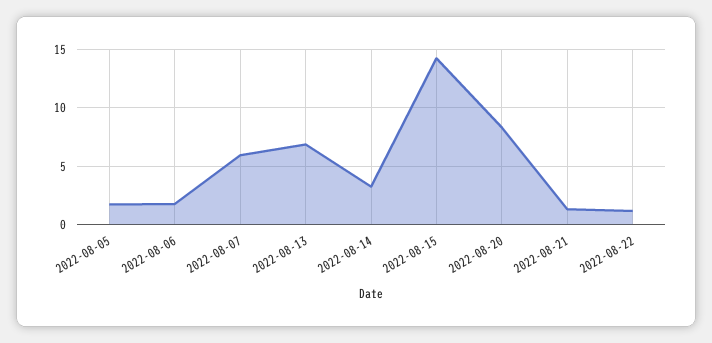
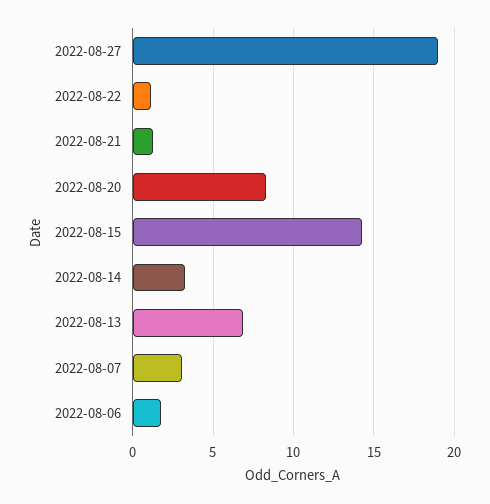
2022-08-05: 2 -> none
2022-08-07: 6 -> 3
2022-08-27: none -> 19

